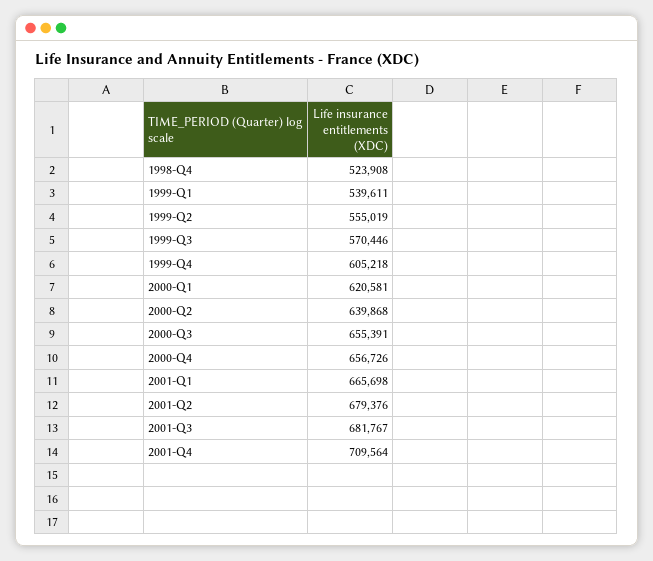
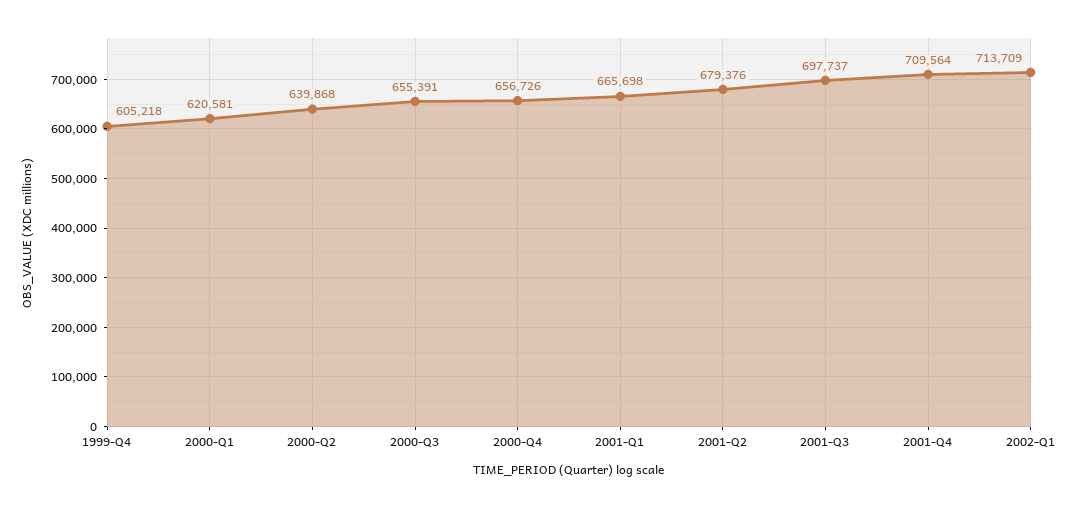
1998-Q4: 523908 -> none
1999-Q1: 539611 -> none
1999-Q2: 555019 -> none
1999-Q3: 570446 -> none
2001-Q3: 681767 -> 697737
2002-Q1: none -> 713709

